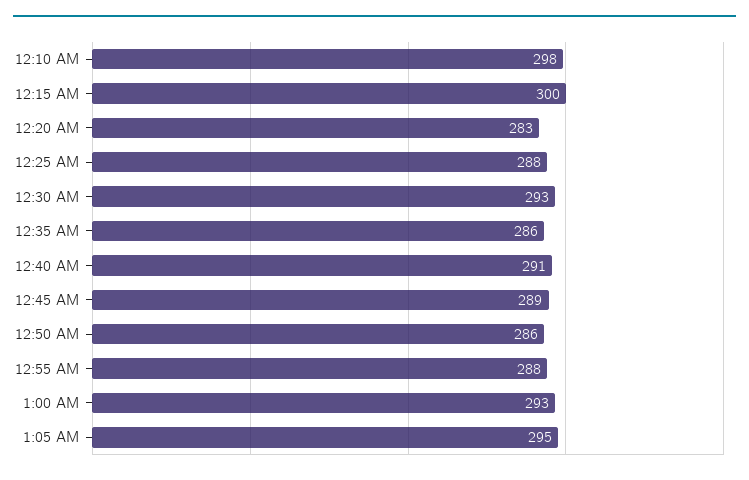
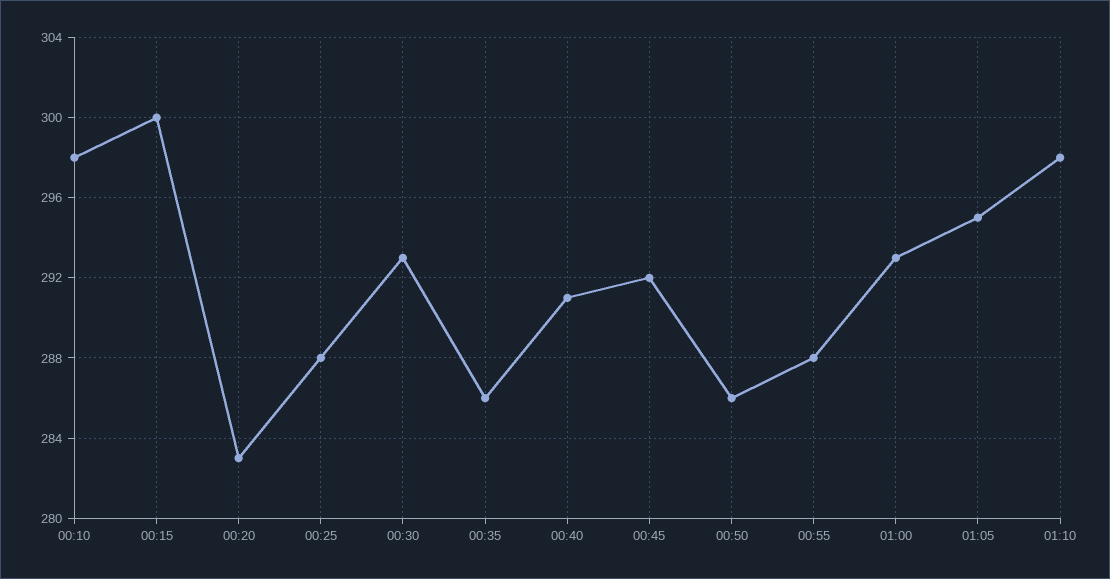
12:45 AM: 289 -> 292
01:10: none -> 298

